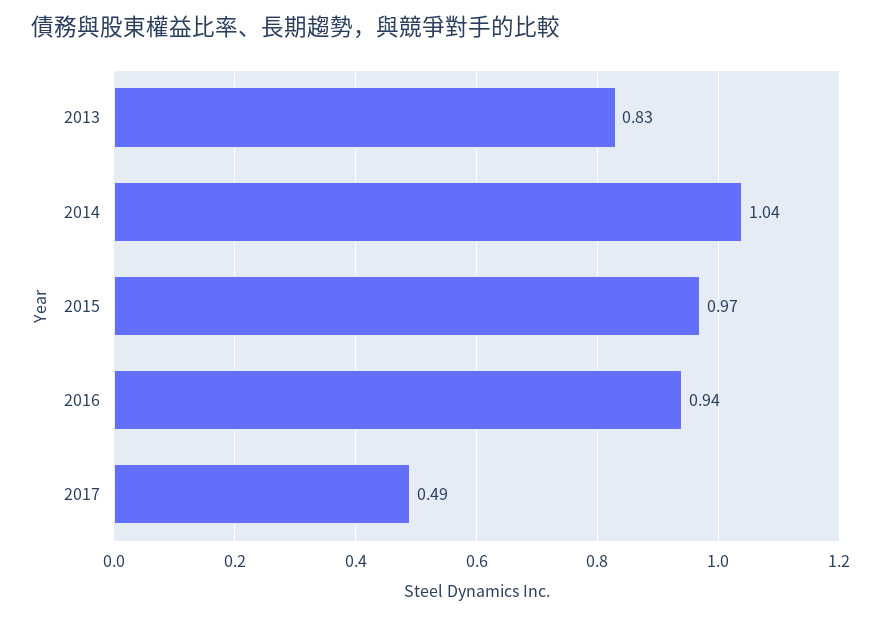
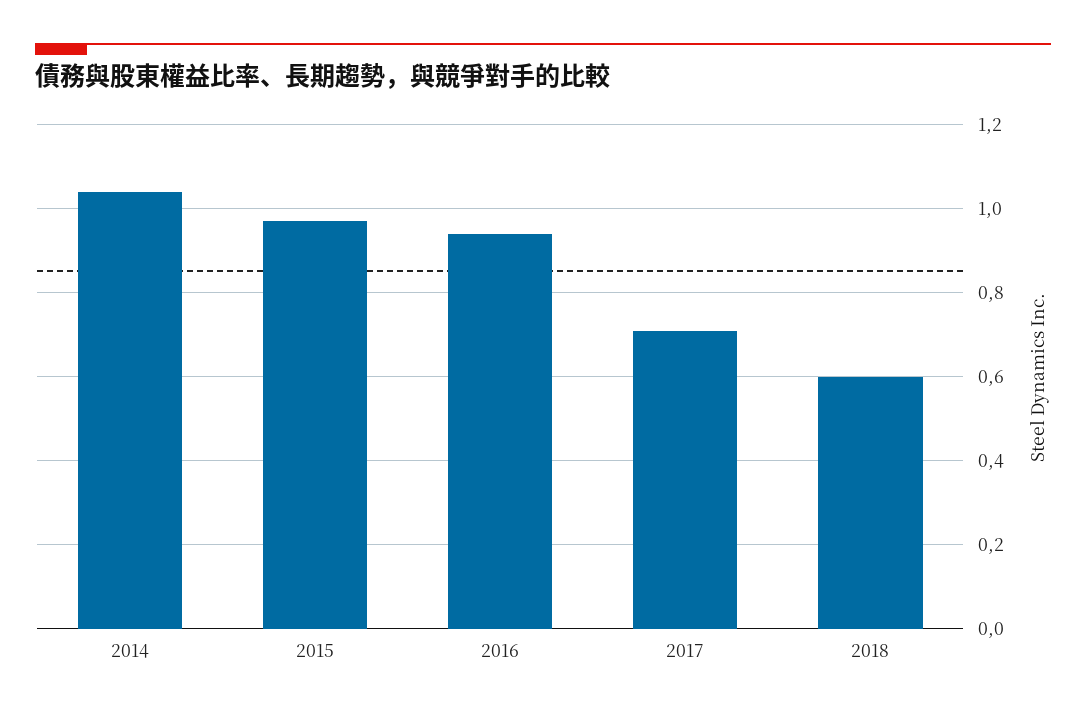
2013: 0.83 -> none
2017: 0.49 -> 0.7
2018: none -> 0.6

